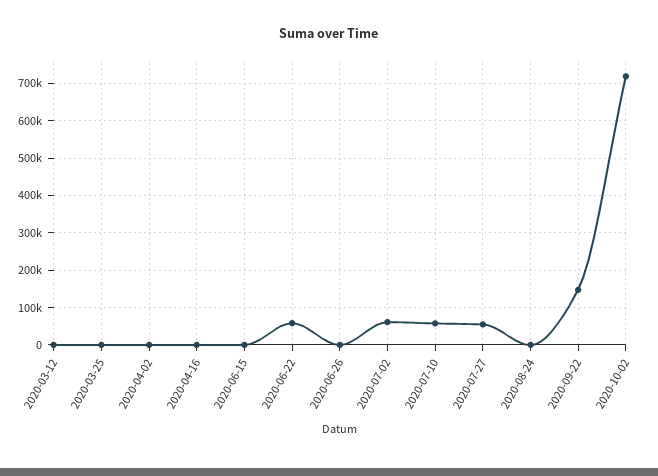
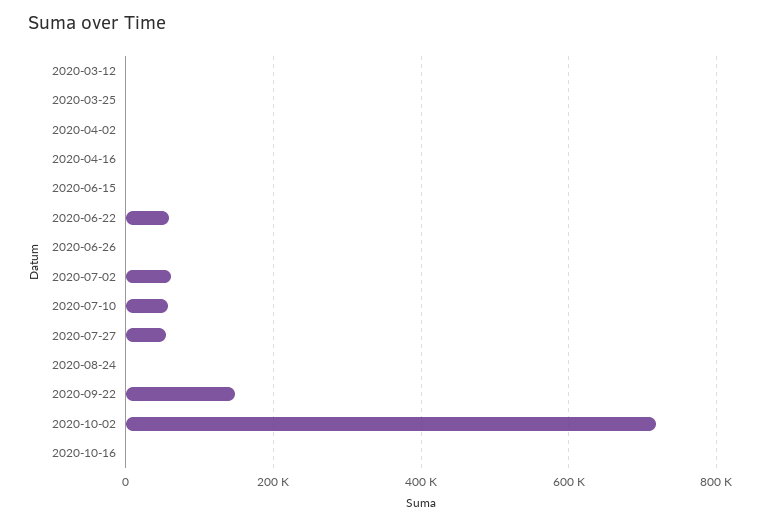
2020-10-16: none -> 0

